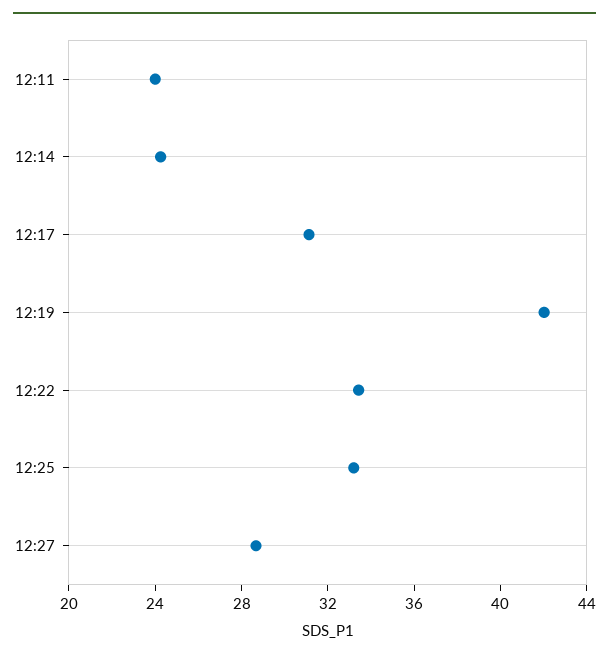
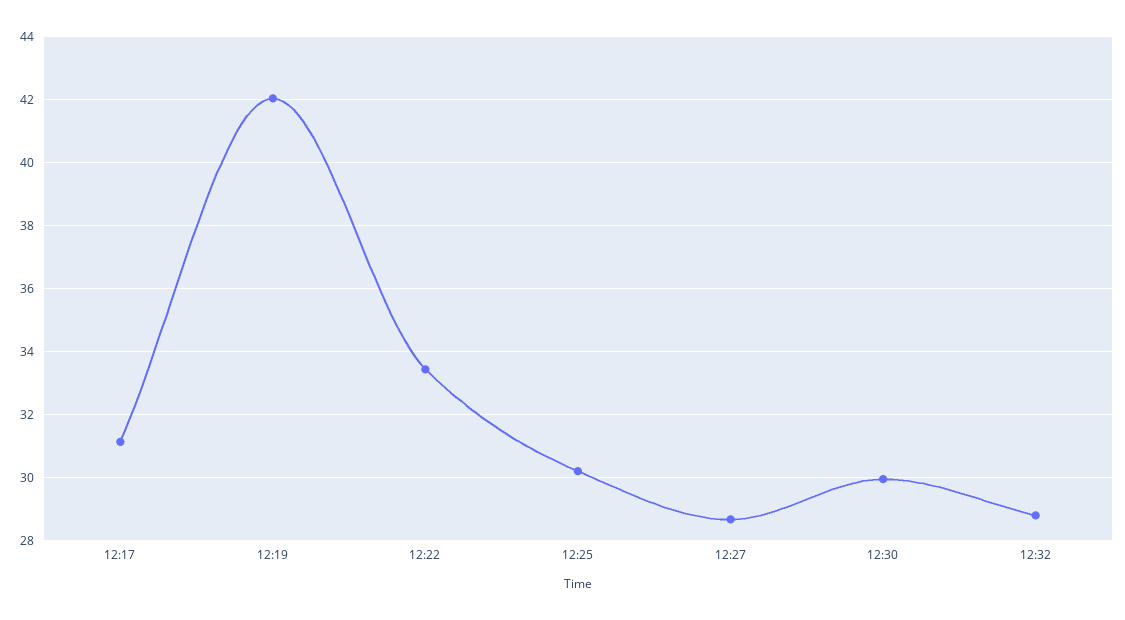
12:11: 24 -> none
12:14: 24 -> none
12:25: 33 -> 30.2
12:30: none -> 30
12:32: none -> 28.8

